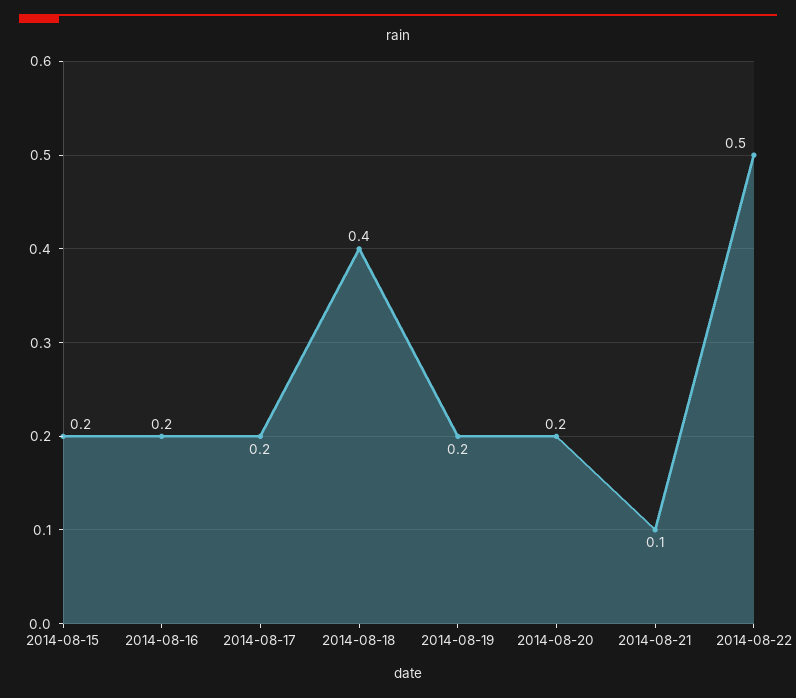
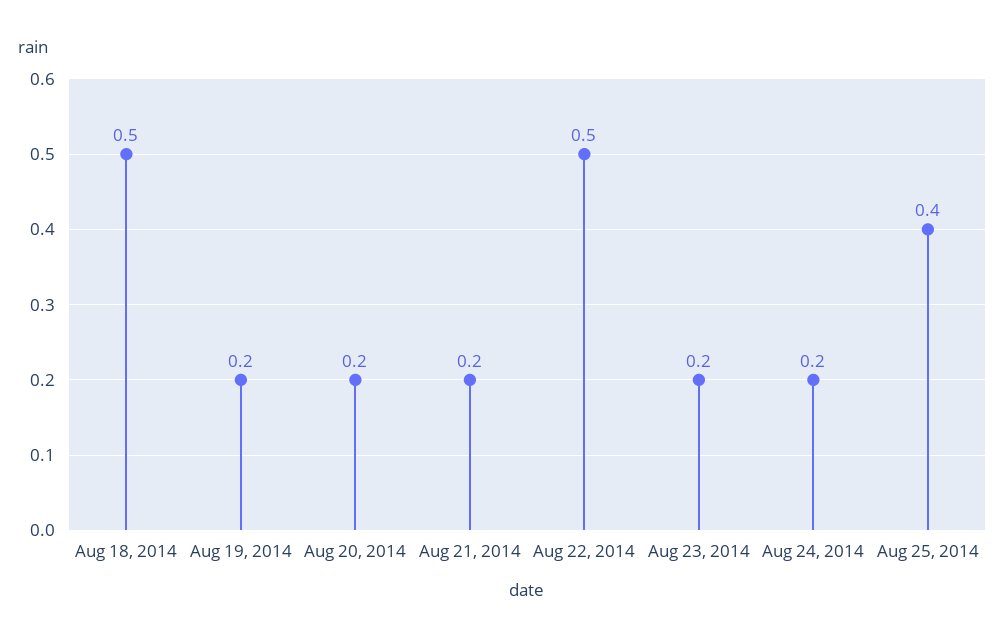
2014-08-15: 0.2 -> none
2014-08-16: 0.2 -> none
2014-08-17: 0.2 -> none
2014-08-18: 0.4 -> 0.5
2014-08-21: 0.1 -> 0.2
Aug 23, 2014: none -> 0.2
Aug 24, 2014: none -> 0.2
Aug 25, 2014: none -> 0.4

